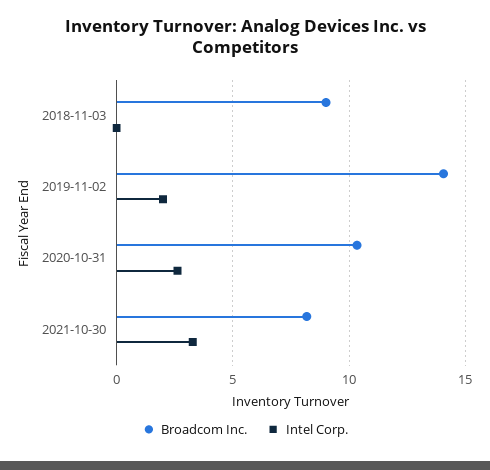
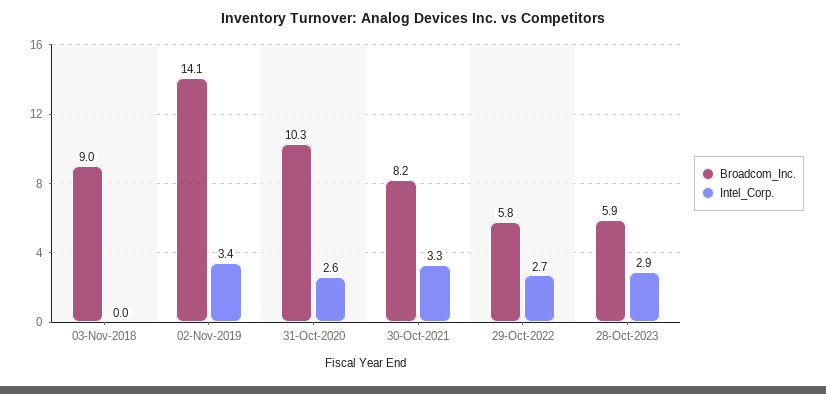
Intel Corp., 2019-11-02: 2 -> 3.4
Broadcom Inc., 29-Oct-2022: none -> 5.8
Intel Corp., 29-Oct-2022: none -> 2.7
Broadcom Inc., 28-Oct-2023: none -> 5.9
Intel Corp., 28-Oct-2023: none -> 2.9

